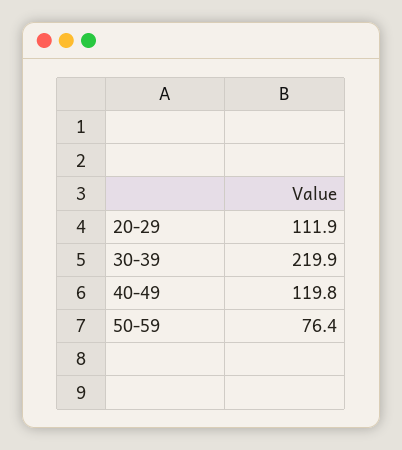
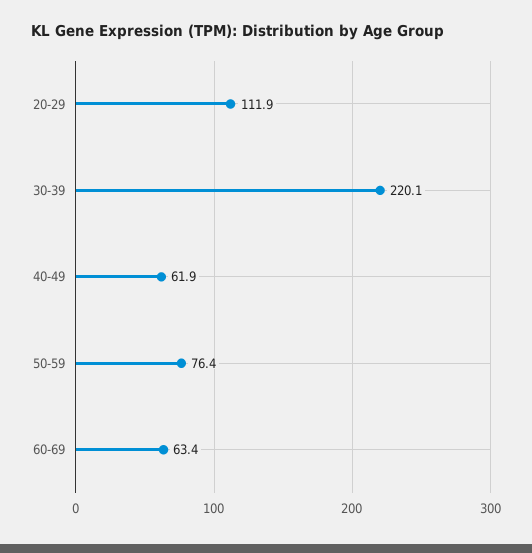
30-39: 219.9 -> 220.1
40-49: 119.8 -> 61.9
60-69: none -> 63.4

